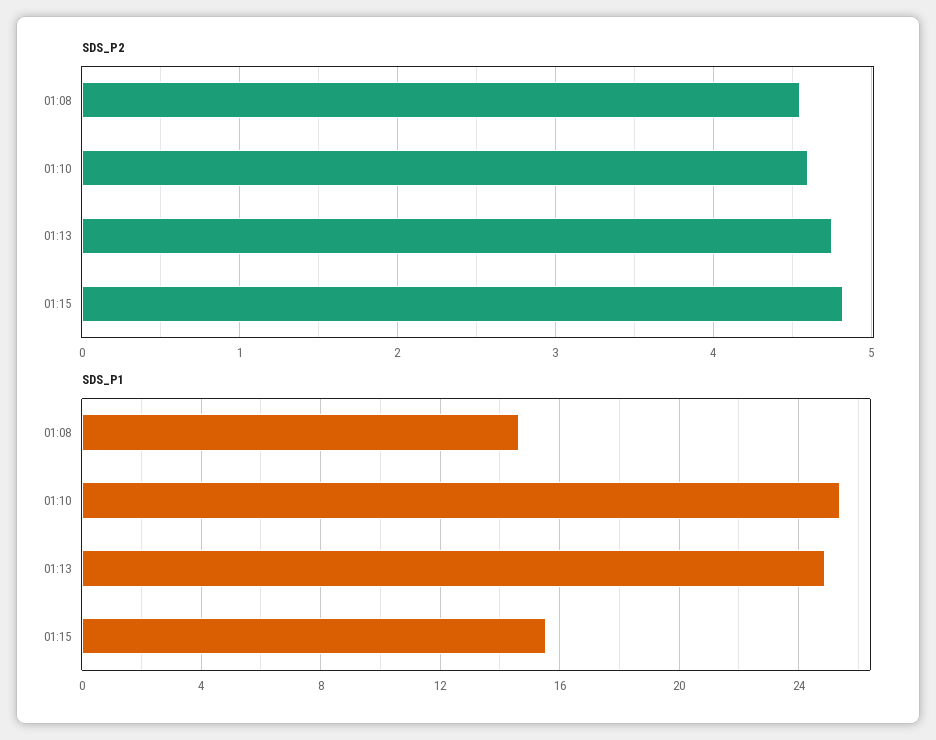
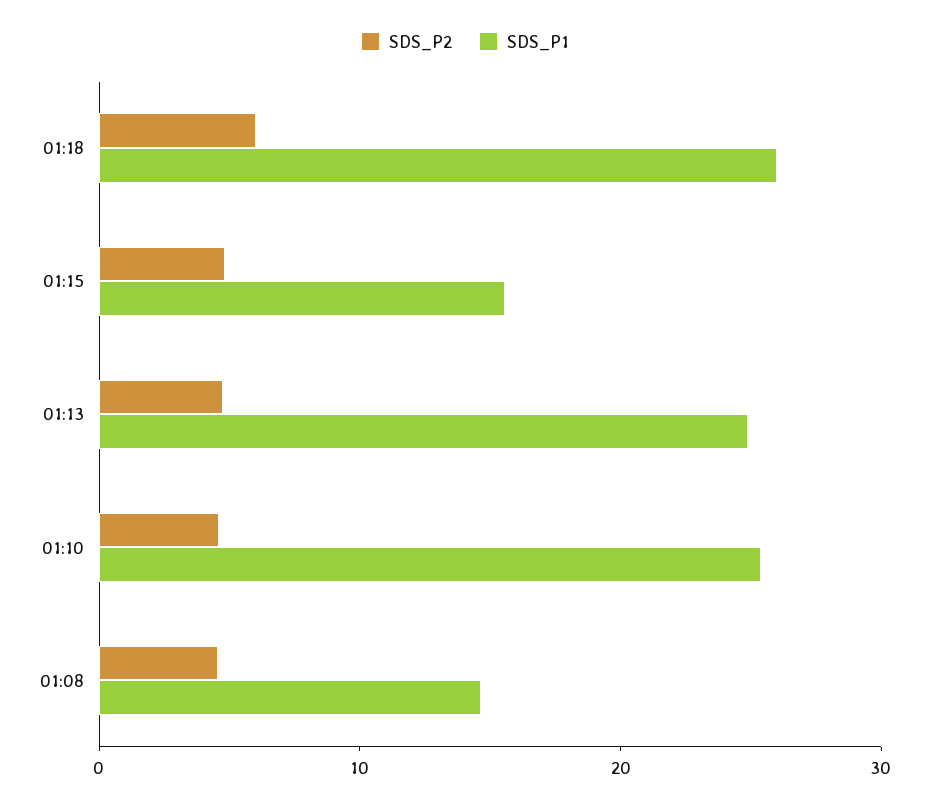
SDS_P2, 01:18: none -> 6
SDS_P1, 01:18: none -> 26

